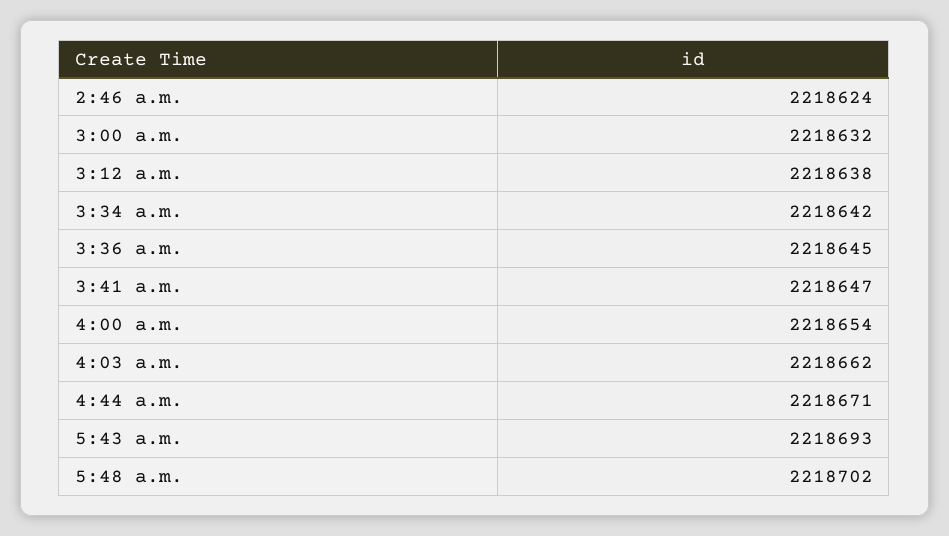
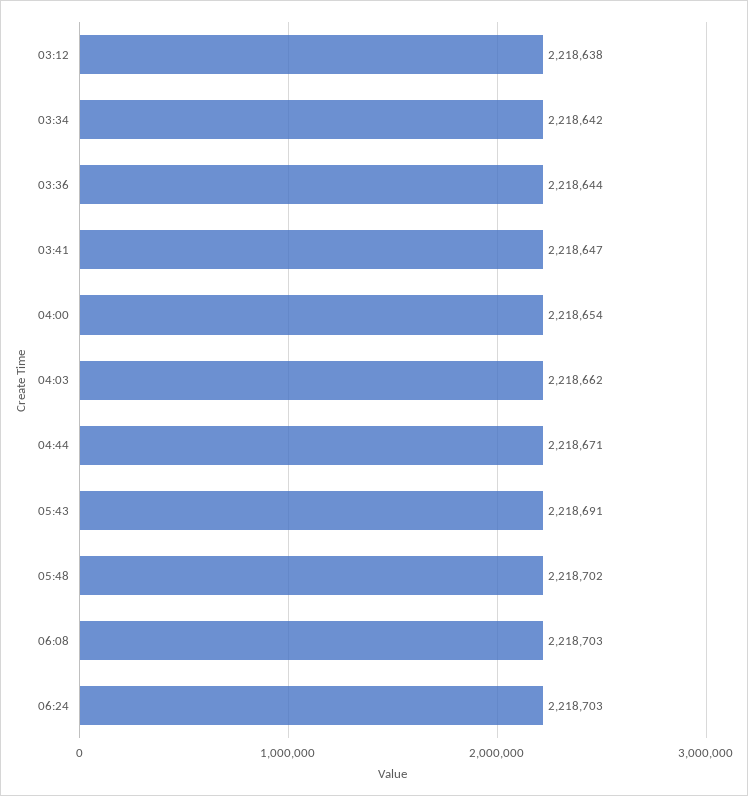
2:46 a.m.: 2218624 -> none
3:00 a.m.: 2218632 -> none
3:36 a.m.: 2218645 -> 2218644
5:43 a.m.: 2218693 -> 2218691
06:08: none -> 2218703
06:24: none -> 2218703

